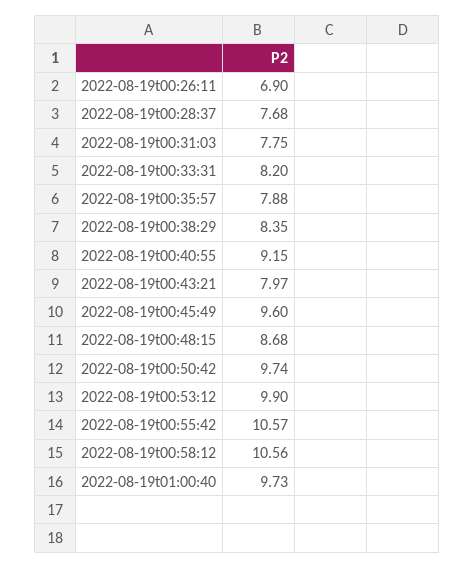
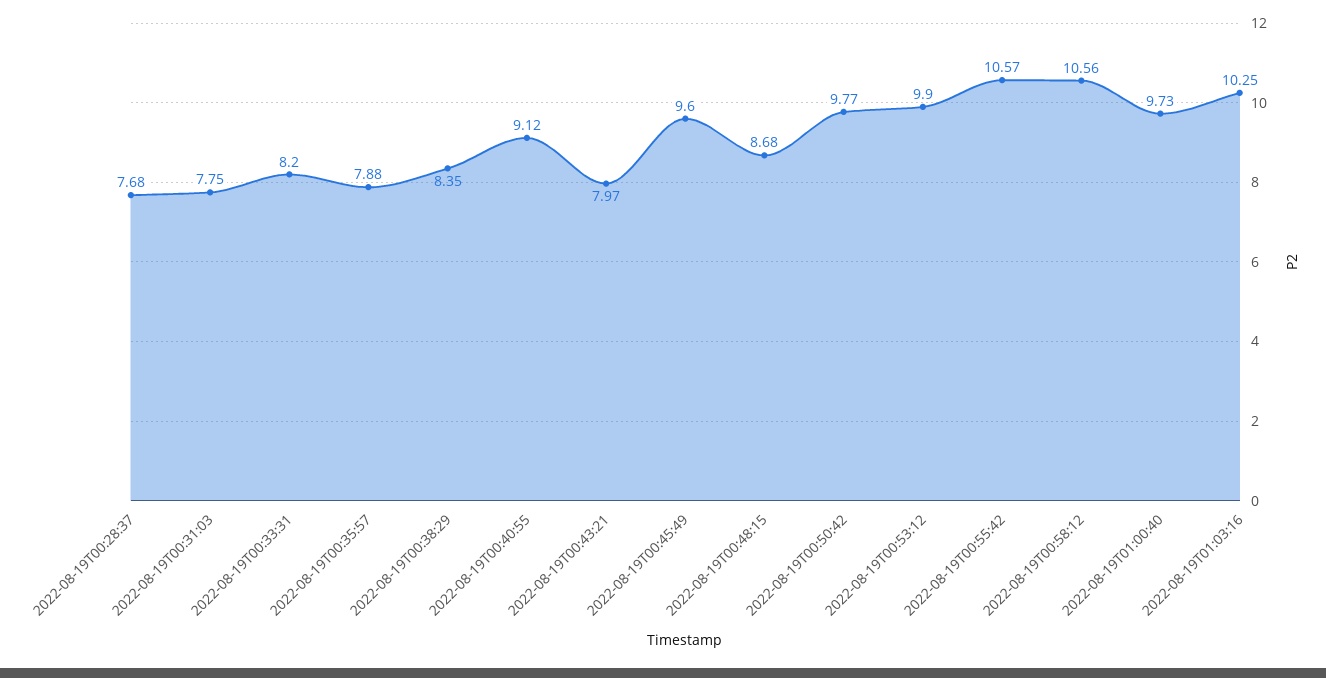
2022-08-19t00:26:11: 6.9 -> none
2022-08-19t00:40:55: 9.15 -> 9.12
2022-08-19t00:50:42: 9.74 -> 9.77
2022-08-19T01:03:16: none -> 10.25

